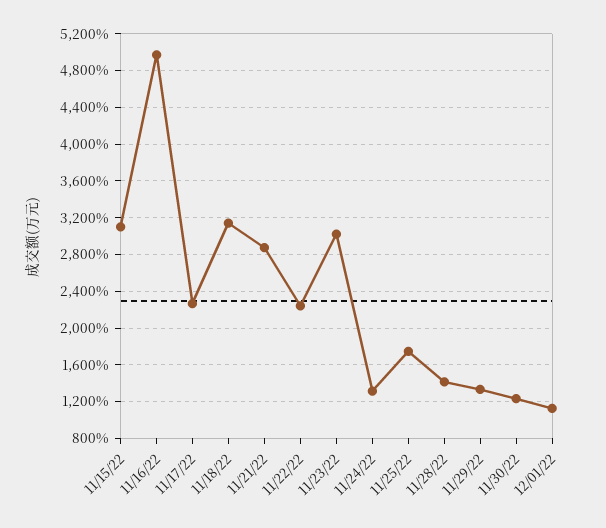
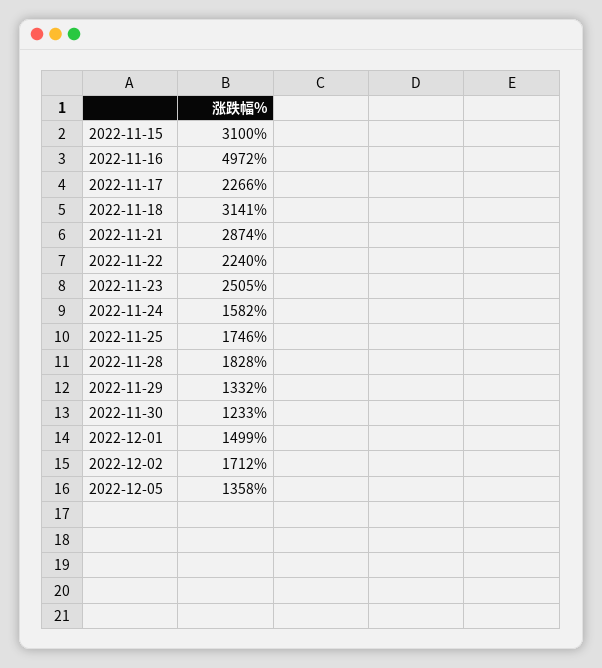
11/23/22: 3000 -> 2505
11/24/22: 1300 -> 1582
11/28/22: 1400 -> 1828
12/01/22: 1100 -> 1499
2022-12-02: none -> 1712
2022-12-05: none -> 1358

